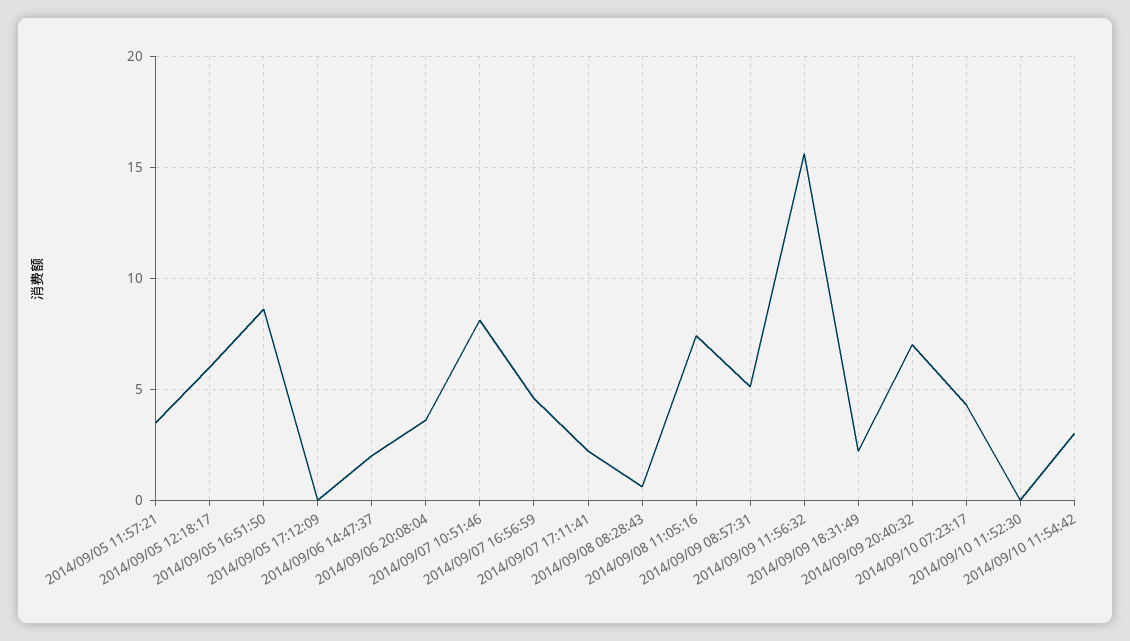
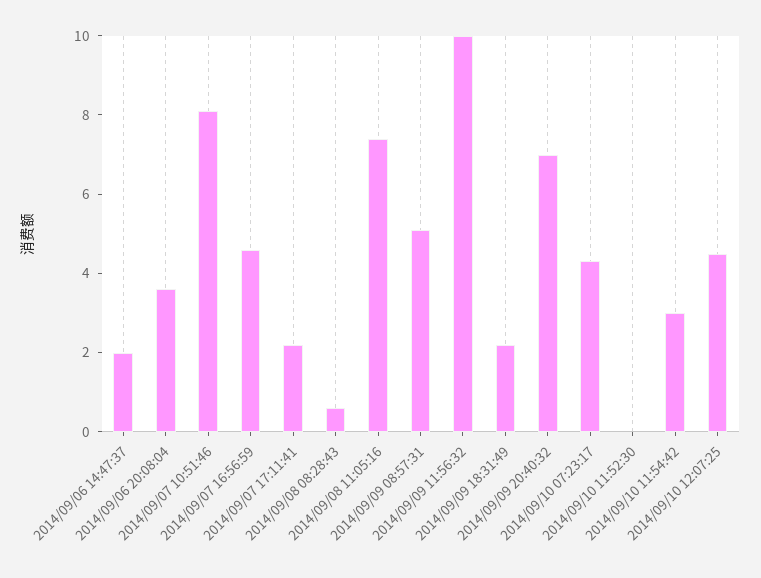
2014/09/05 11:57:21: 3.5 -> none
2014/09/05 12:18:17: 6 -> none
2014/09/05 16:51:50: 8.5 -> none
2014/09/05 17:12:09: 0 -> none
2014/09/09 11:56:32: 15.5 -> 10
2014/09/10 12:07:25: none -> 4.5

